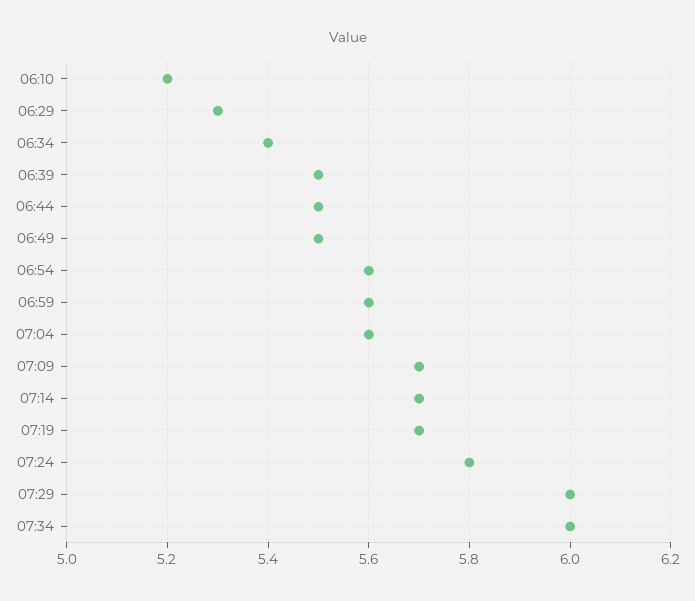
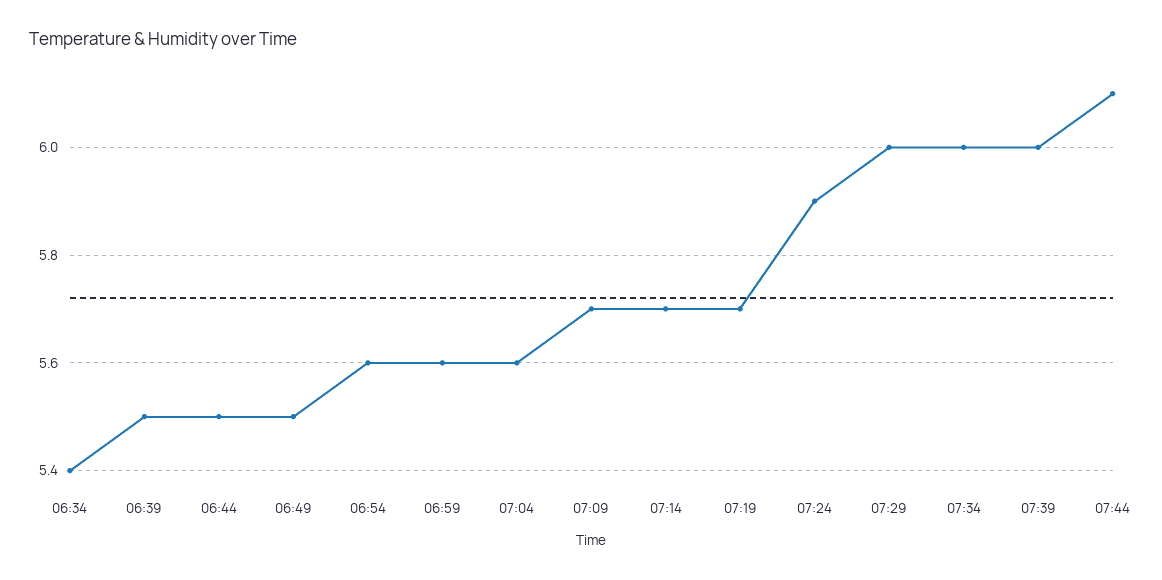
06:10: 5.2 -> none
06:29: 5.3 -> none
07:24: 5.8 -> 5.9
07:39: none -> 6
07:44: none -> 6.1

